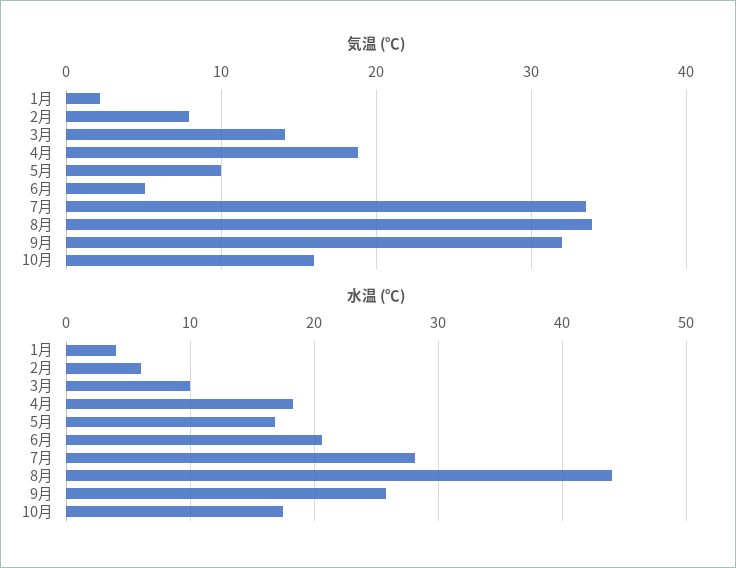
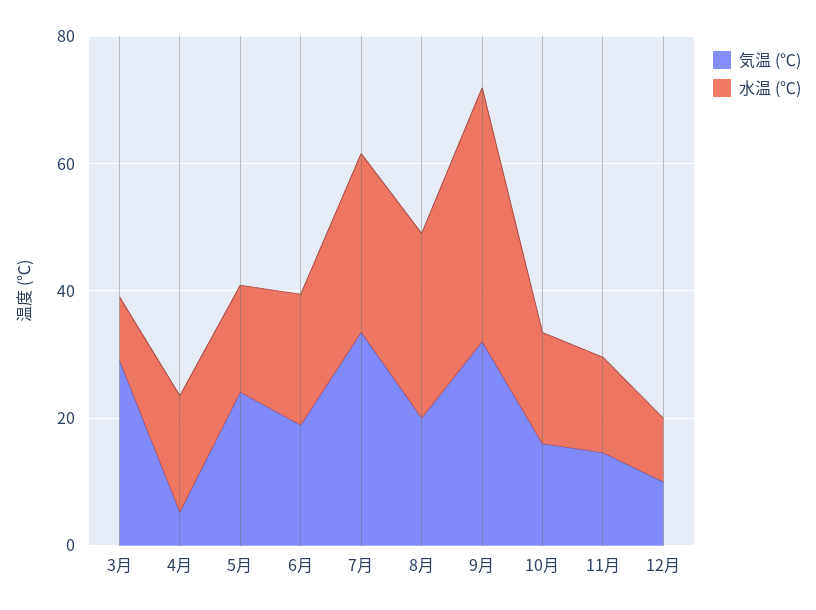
気温 (℃), 1月: 2 -> none
気温 (℃), 2月: 8 -> none
気温 (℃), 3月: 14 -> 30
気温 (℃), 4月: 19 -> 5
気温 (℃), 5月: 10 -> 25
気温 (℃), 6月: 5 -> 20
気温 (℃), 8月: 34 -> 20
水温 (℃), 1月: 4 -> none
水温 (℃), 2月: 6 -> none
水温 (℃), 8月: 44 -> 30
水温 (℃), 9月: 26 -> 40
気温 (℃), 11月: none -> 15
水温 (℃), 11月: none -> 15
気温 (℃), 12月: none -> 10
水温 (℃), 12月: none -> 10

